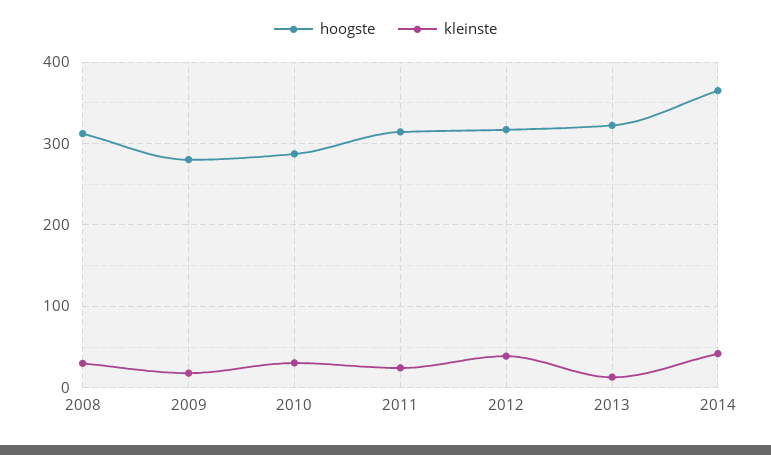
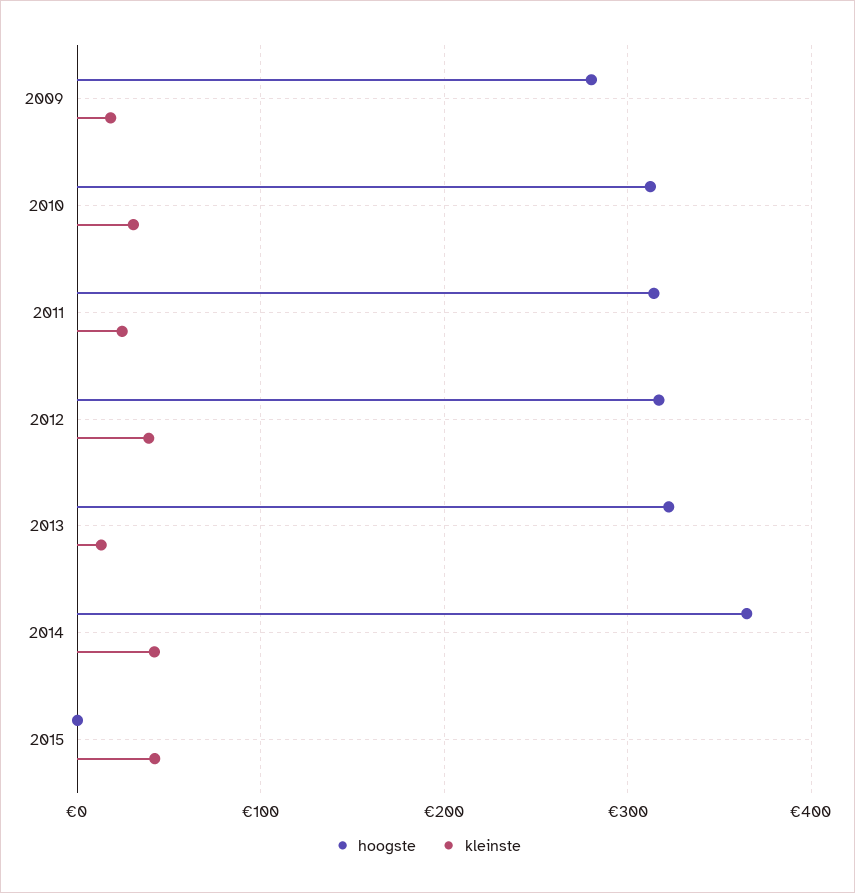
hoogste, 2008: 310 -> none
kleinste, 2008: 30 -> none
hoogste, 2010: 290 -> 310
hoogste, 2015: none -> 0
kleinste, 2015: none -> 40

